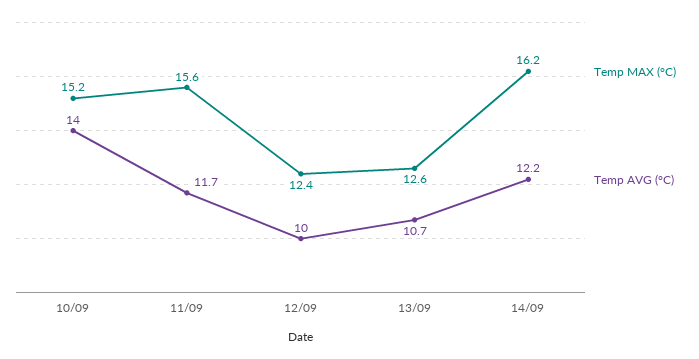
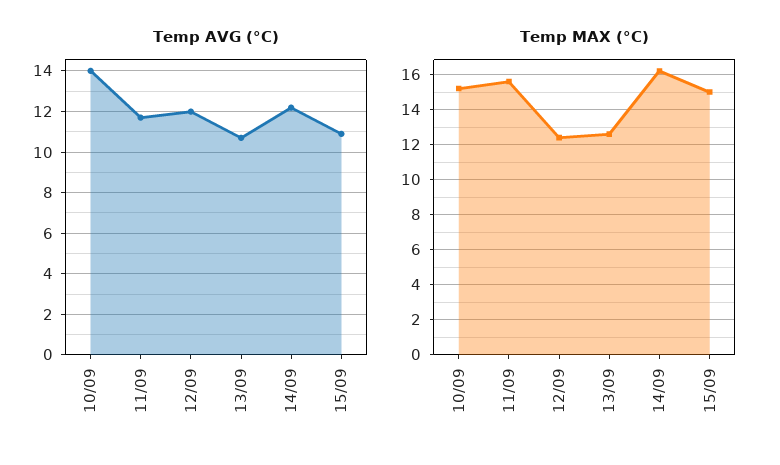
Temp AVG (°C), 12/09: 10 -> 12
Temp AVG (°C), 15/09: none -> 11
Temp MAX (°C), 15/09: none -> 15

